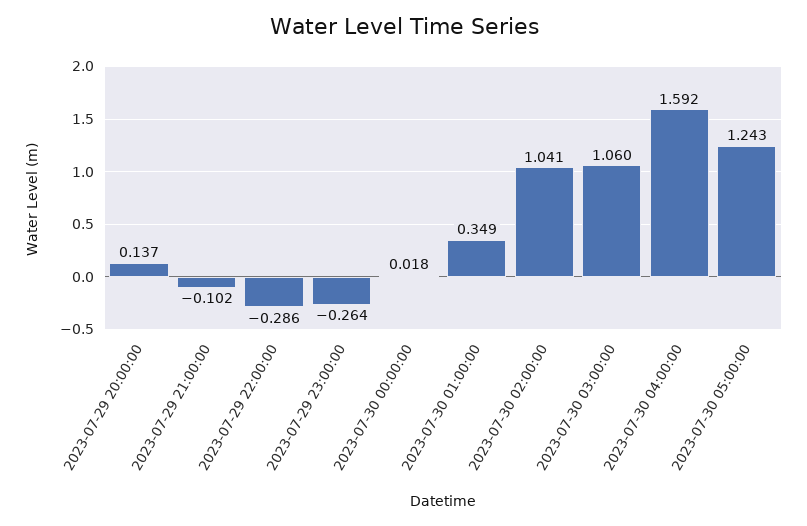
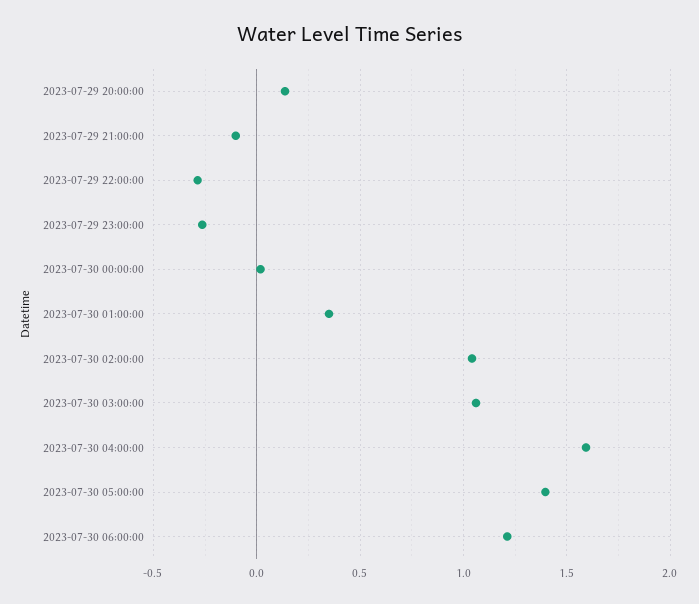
2023-07-30 05:00:00: 1.243 -> 1.4
2023-07-30 06:00:00: none -> 1.2

